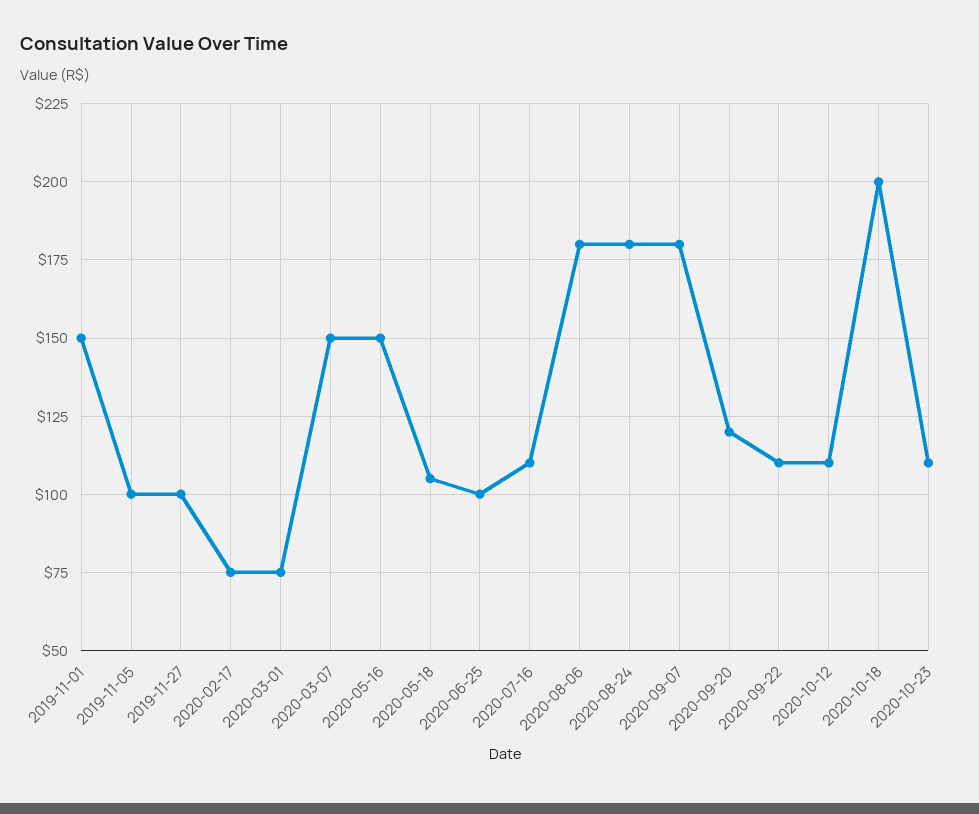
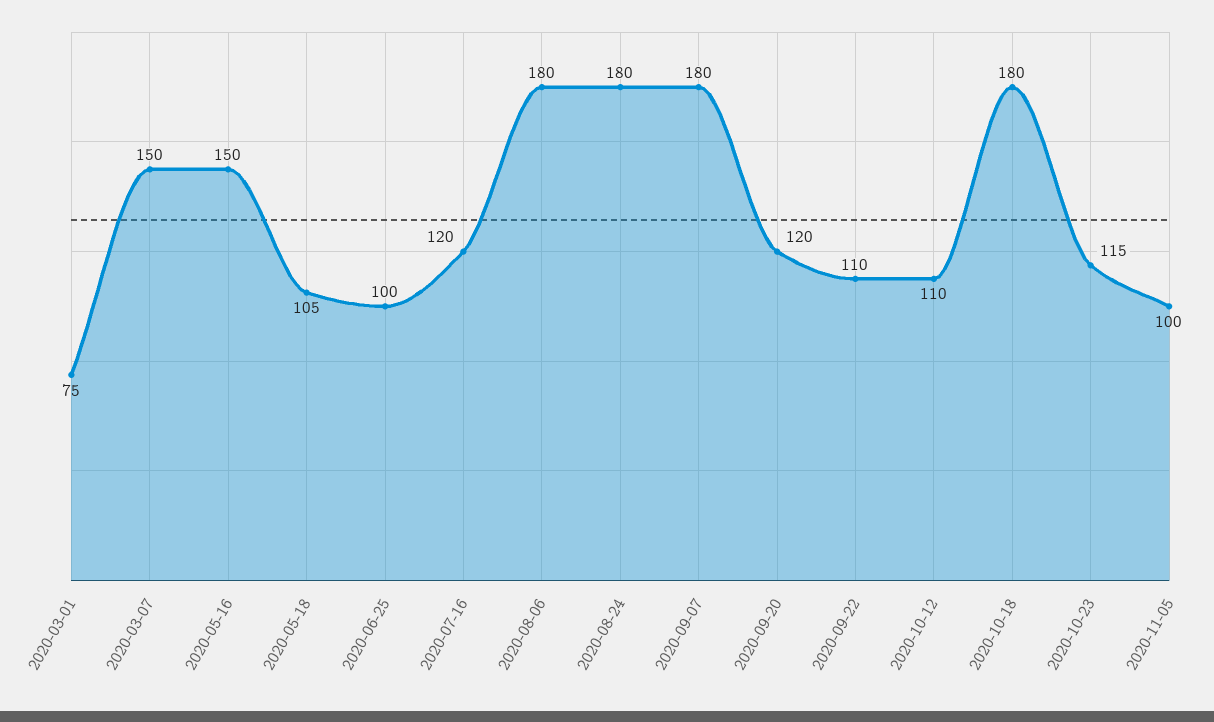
2019-11-01: 150 -> none
2019-11-05: 100 -> none
2019-11-27: 100 -> none
2020-02-17: 75 -> none
2020-07-16: 110 -> 120
2020-10-18: 200 -> 180
2020-10-23: 110 -> 115
2020-11-05: none -> 100

